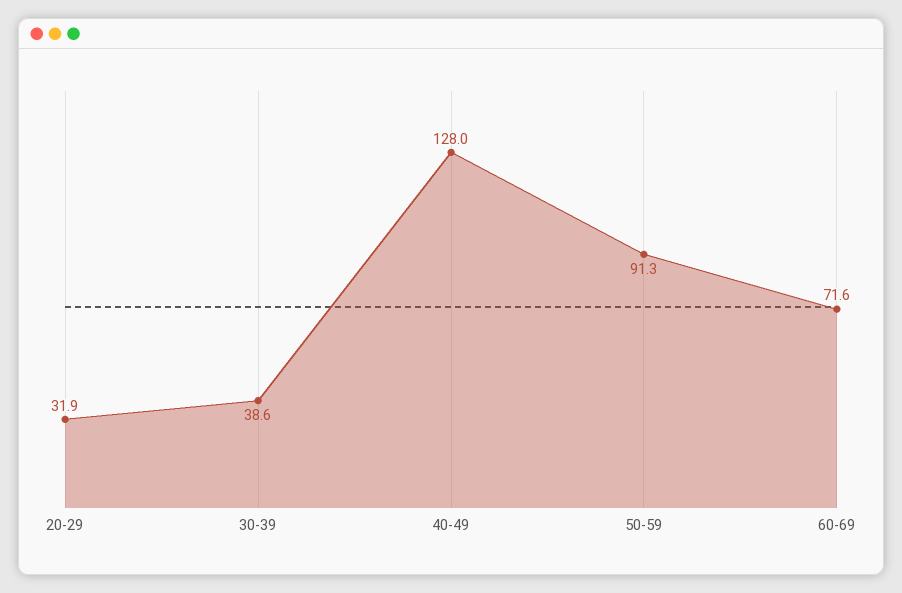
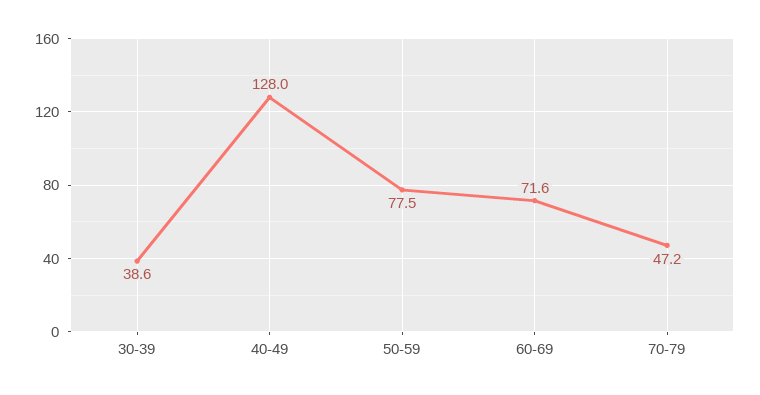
20-29: 31.9 -> none
50-59: 91.3 -> 77.5
70-79: none -> 47.2

